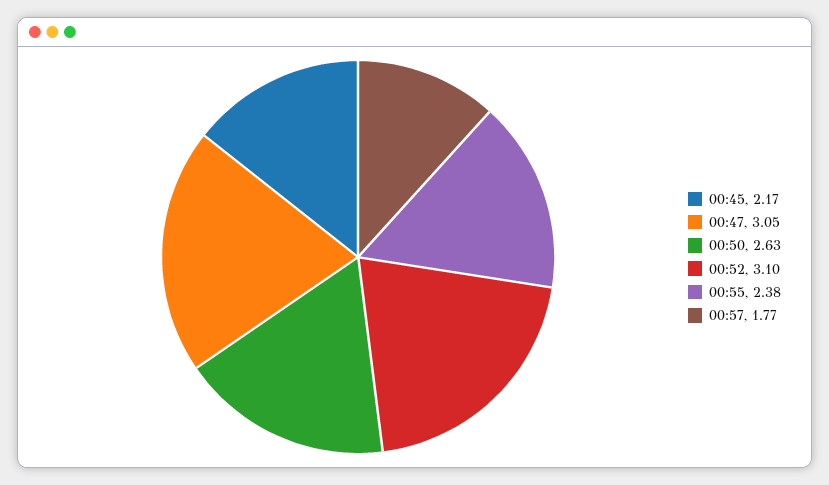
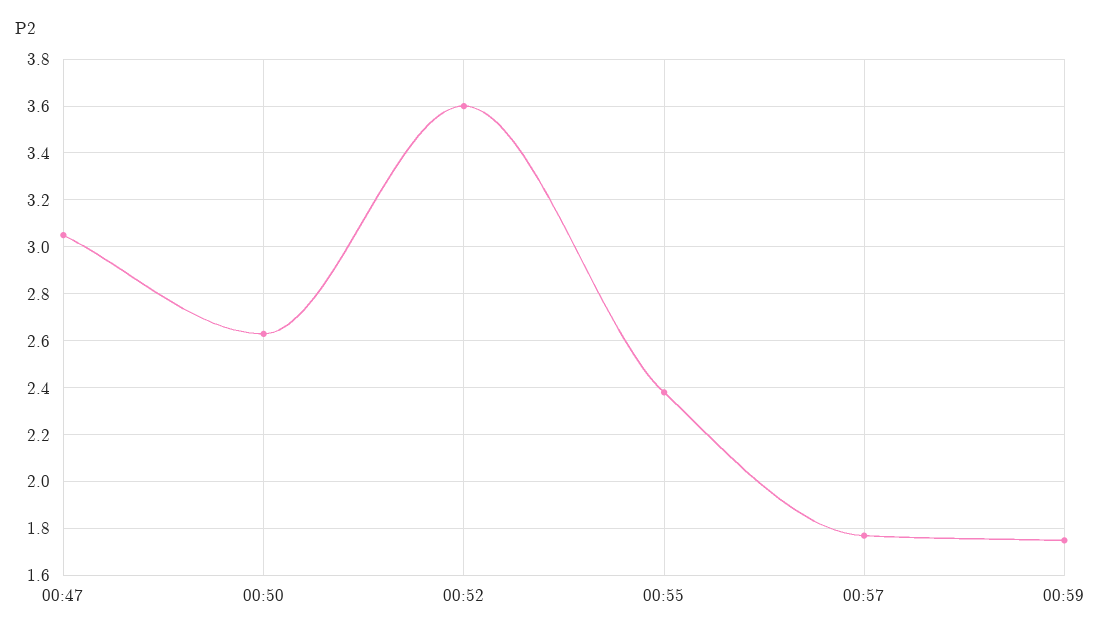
00:45: 2.17 -> none
00:52: 3.1 -> 3.6
00:59: none -> 1.75

